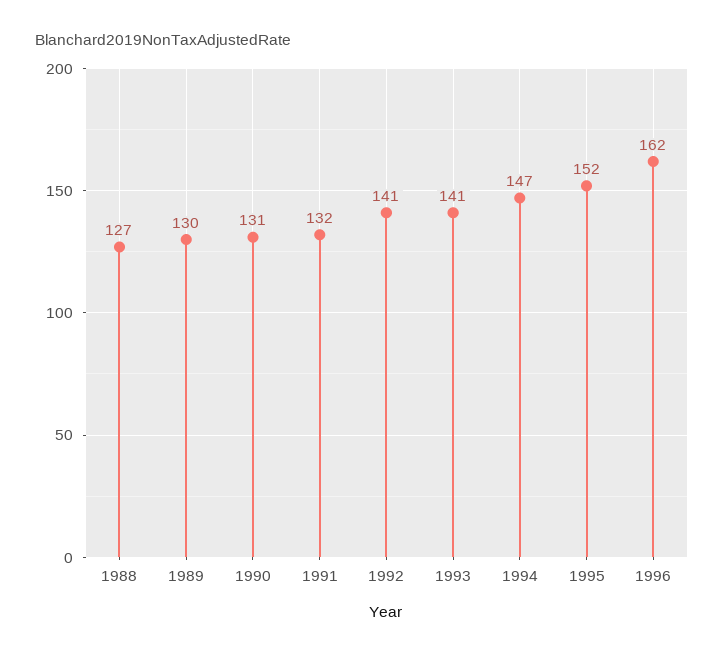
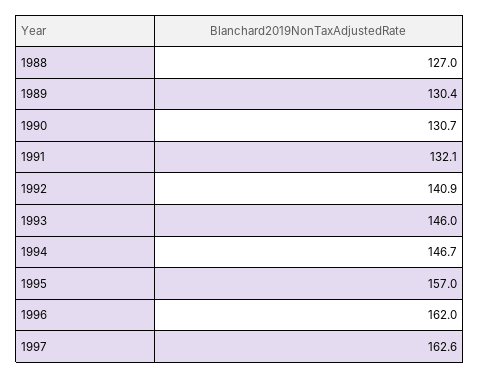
1993: 141 -> 146
1995: 152 -> 157
1997: none -> 162.6

